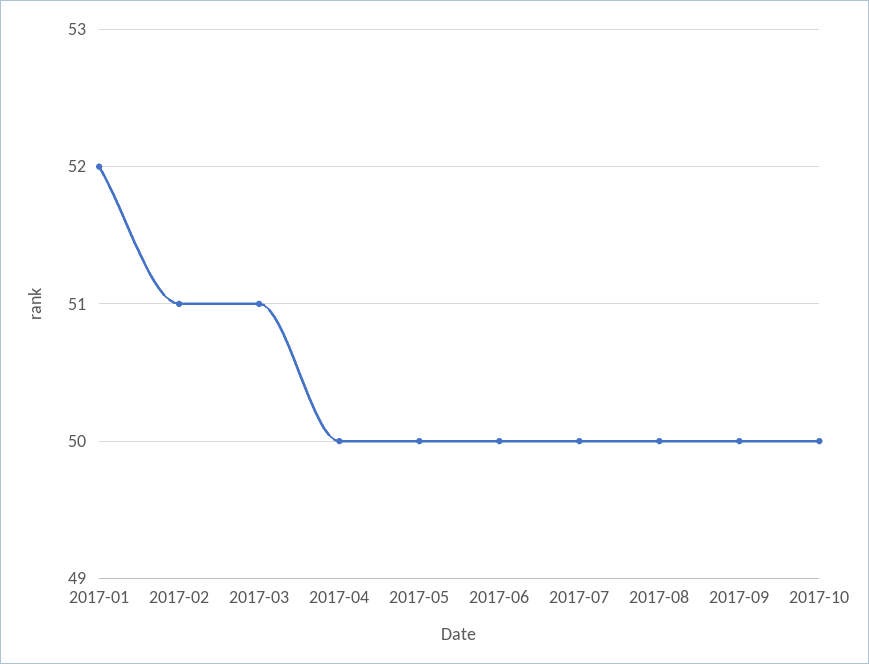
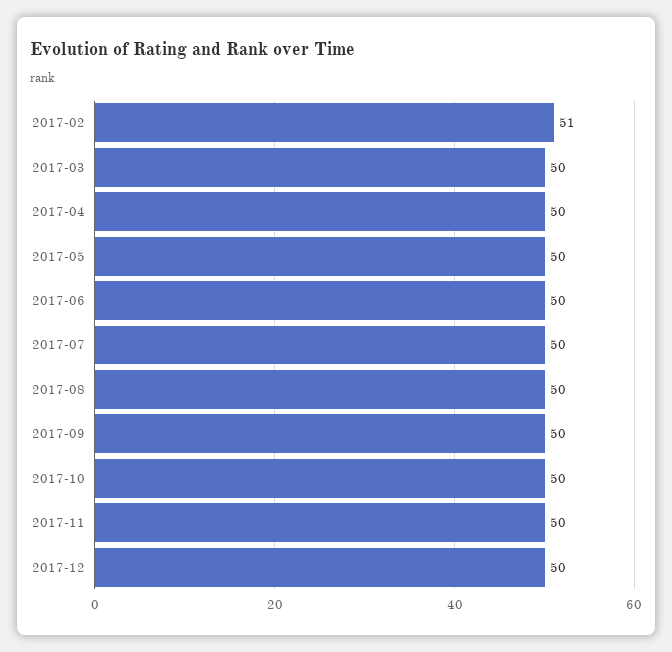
2017-01: 52 -> none
2017-03: 51 -> 50
2017-11: none -> 50
2017-12: none -> 50

